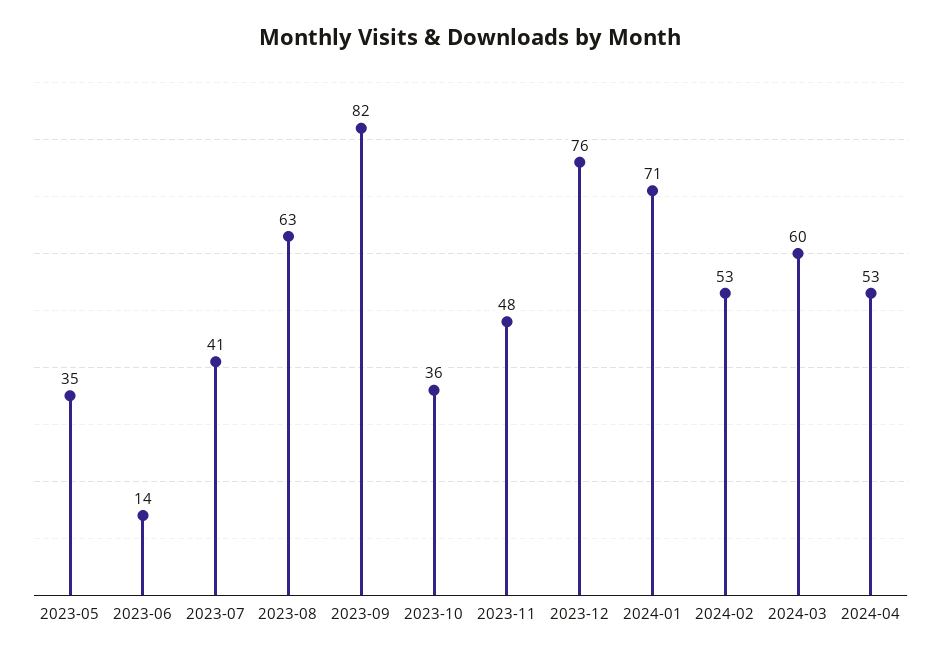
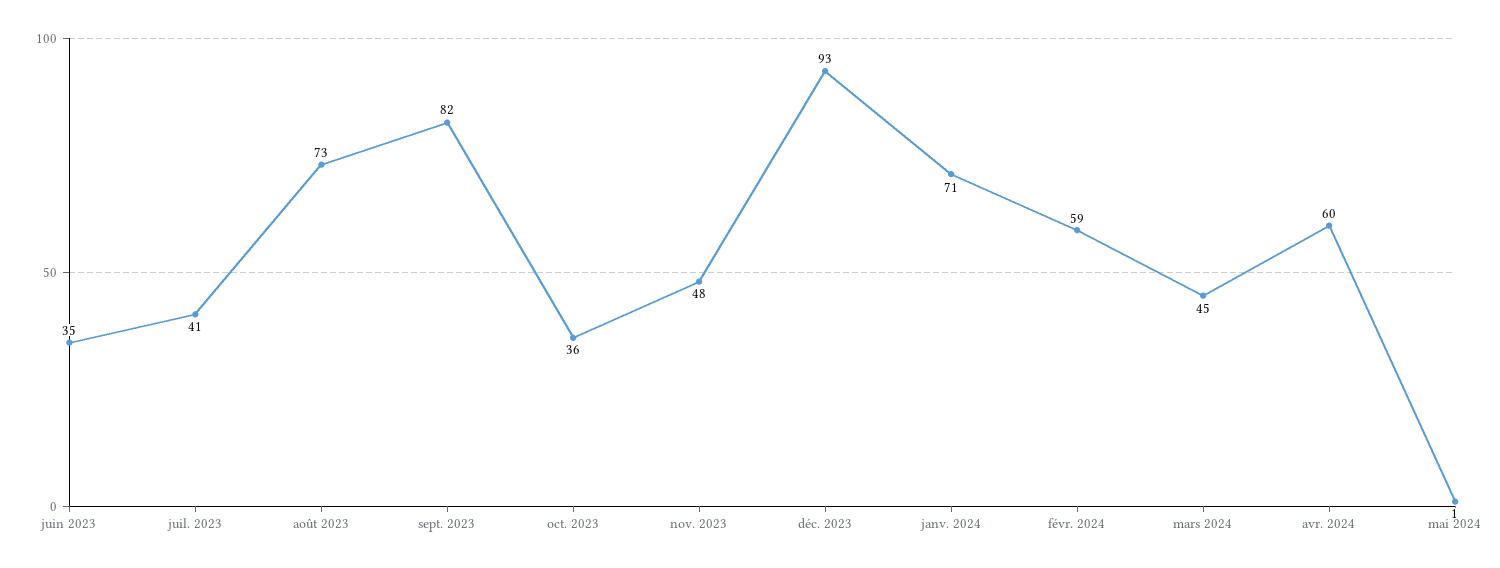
2023-05: 35 -> none
2023-06: 14 -> 35
2023-08: 63 -> 73
2023-12: 76 -> 93
2024-02: 53 -> 59
2024-03: 60 -> 45
2024-04: 53 -> 60
mai 2024: none -> 1

